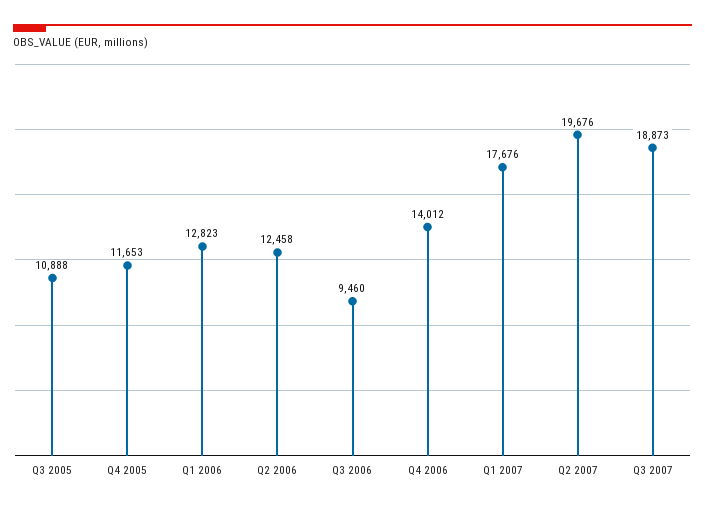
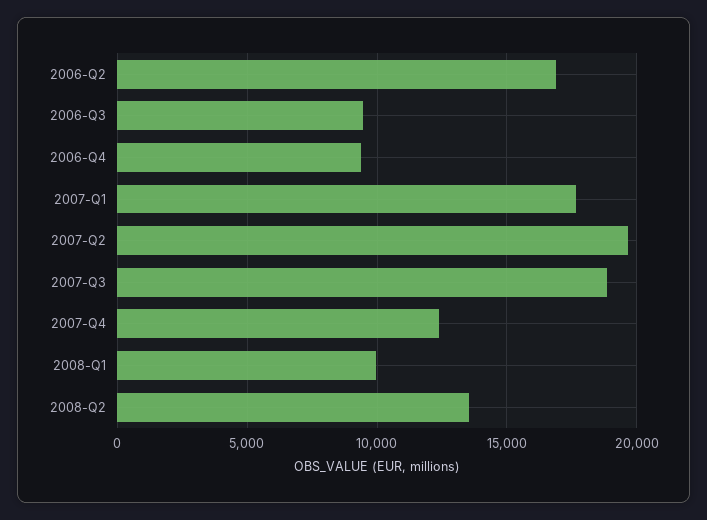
Q3 2005: 10888 -> none
Q4 2005: 11653 -> none
Q1 2006: 12823 -> none
Q2 2006: 12458 -> 17000
Q4 2006: 14012 -> 9500
2007-Q4: none -> 12500
2008-Q1: none -> 10000
2008-Q2: none -> 13500

